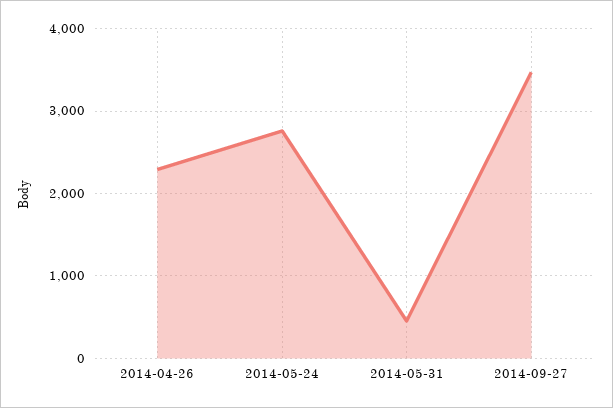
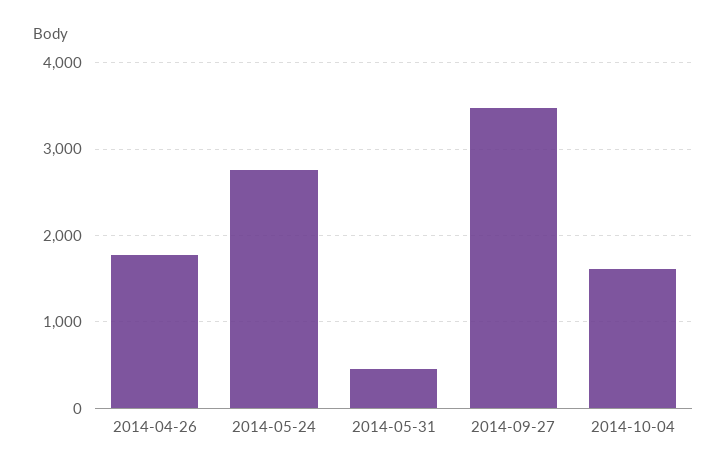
2014-04-26: 2300 -> 1800
2014-10-04: none -> 1600

